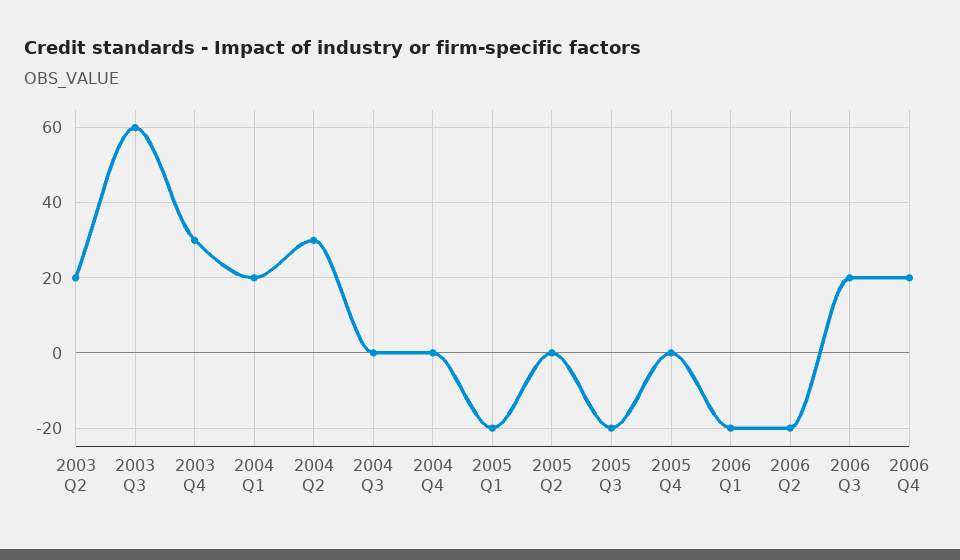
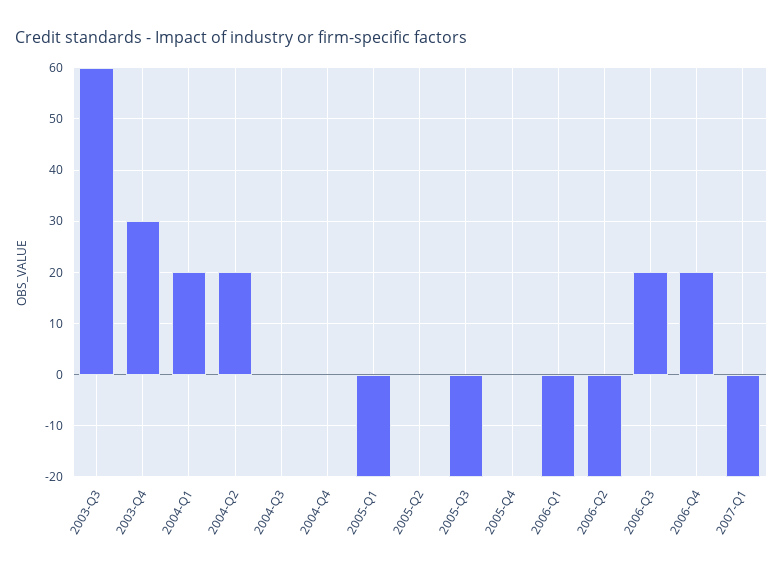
2003 Q2: 20 -> none
2004 Q2: 30 -> 20
2007-Q1: none -> -20

